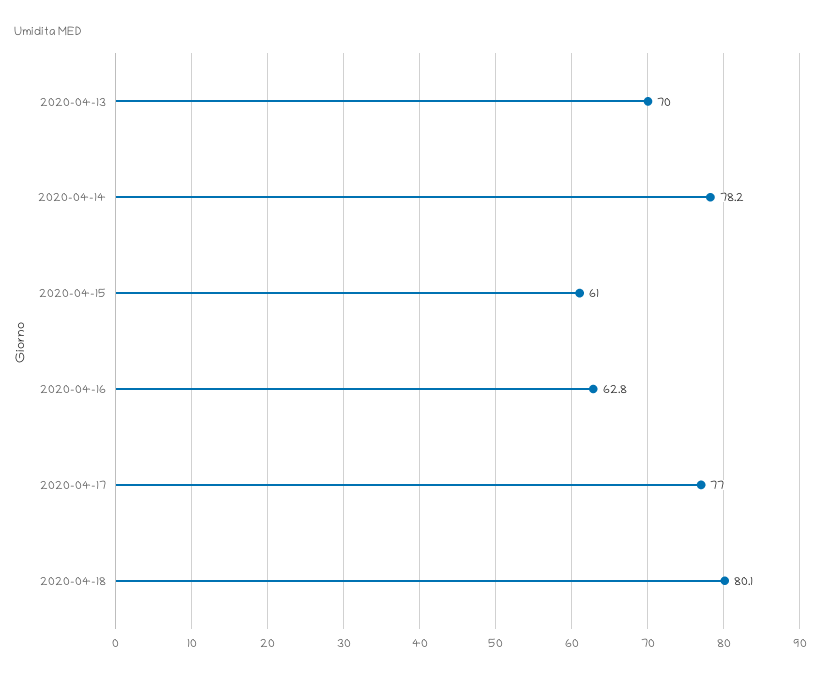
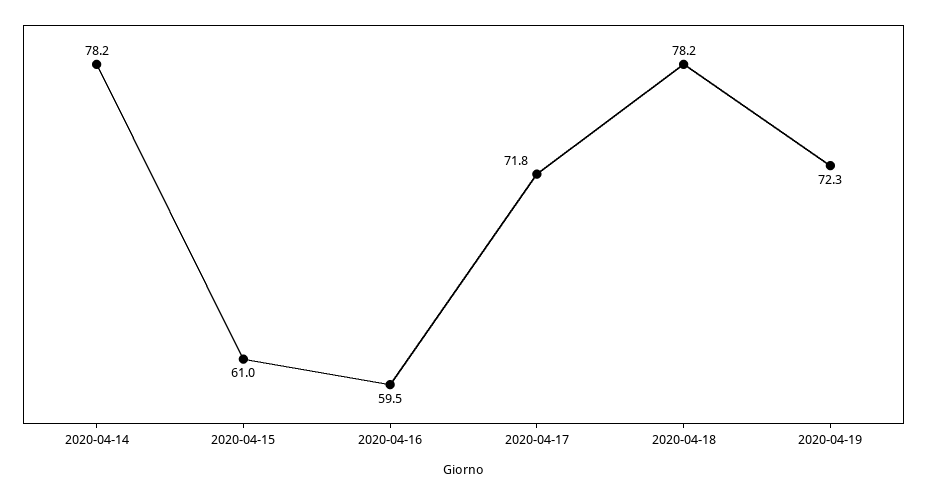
2020-04-13: 70 -> none
2020-04-16: 62.8 -> 59.5
2020-04-17: 77 -> 71.8
2020-04-18: 80.1 -> 78.2
2020-04-19: none -> 72.3

